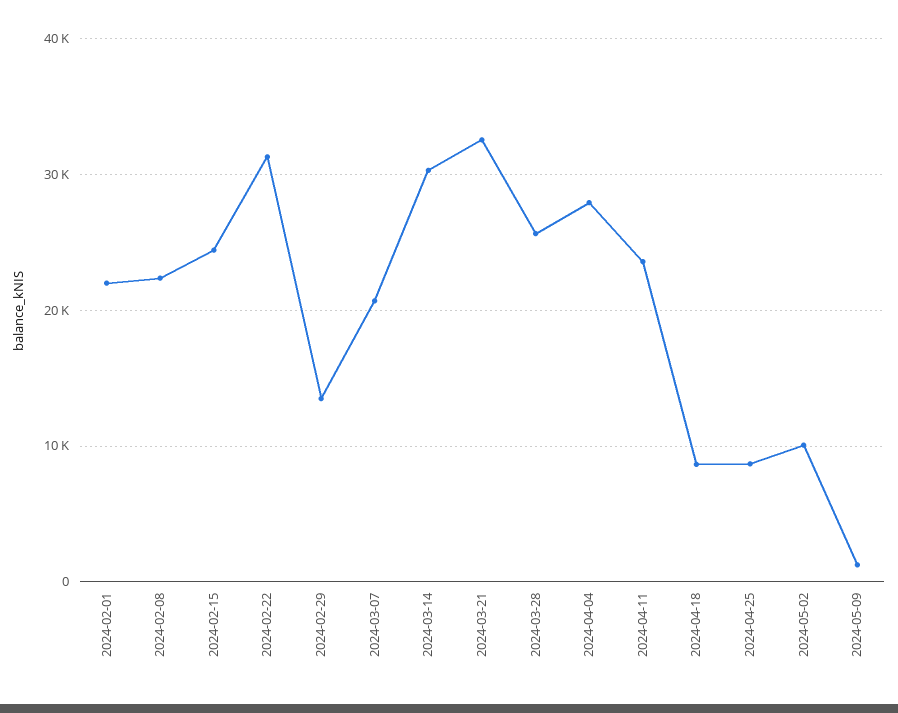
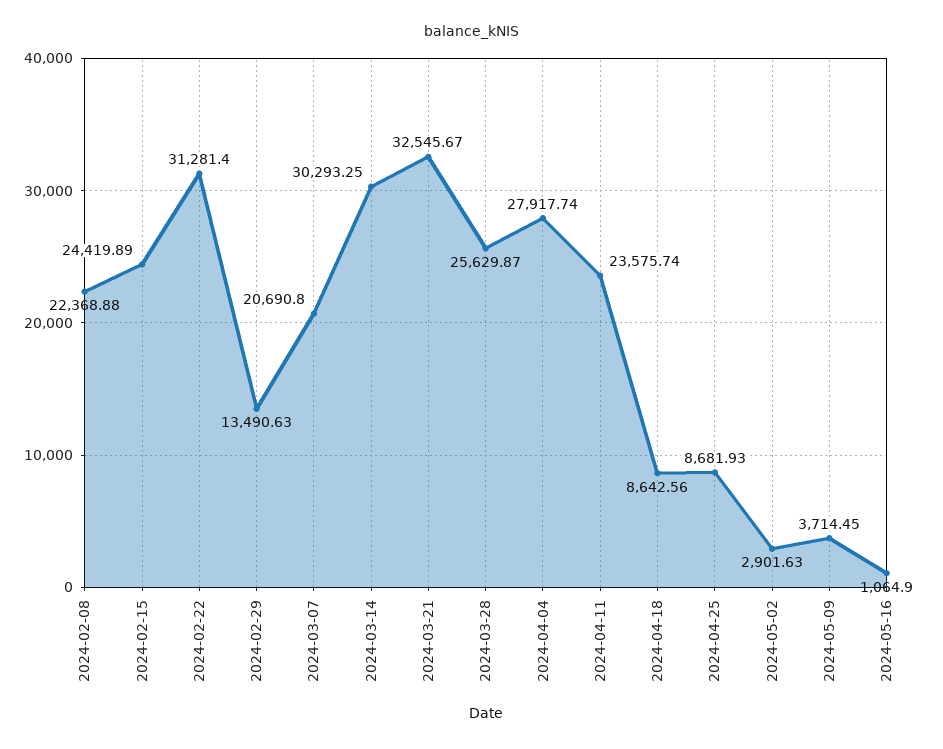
2024-02-01: 22000 -> none
2024-05-02: 10000 -> 2901.63
2024-05-09: 1000 -> 3714.45
2024-05-16: none -> 1064.9

